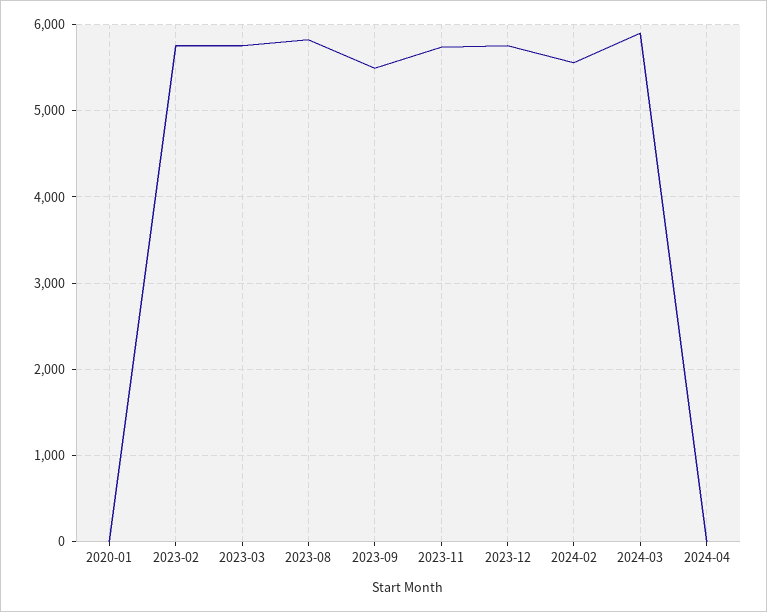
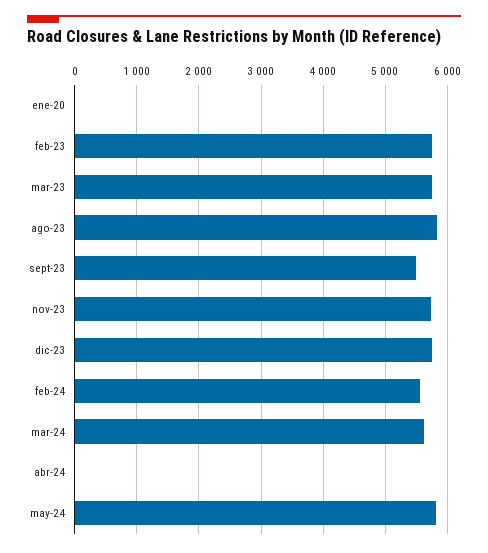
2024-03: 5900 -> 5600
may-24: none -> 5800

